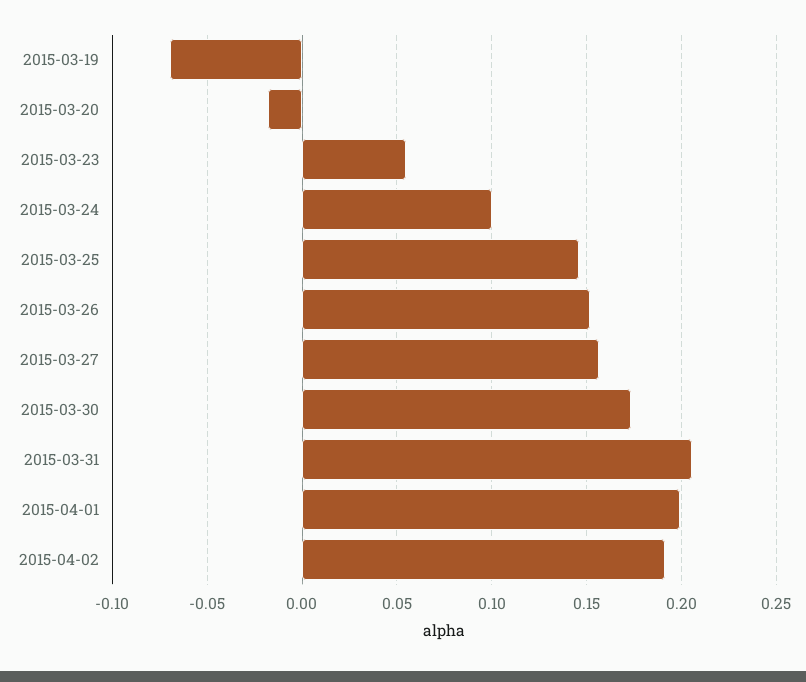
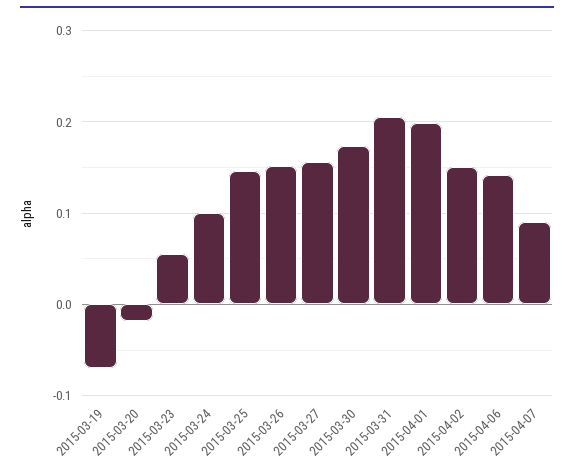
2015-04-02: 0.19 -> 0.15
2015-04-06: none -> 0.14
2015-04-07: none -> 0.09

